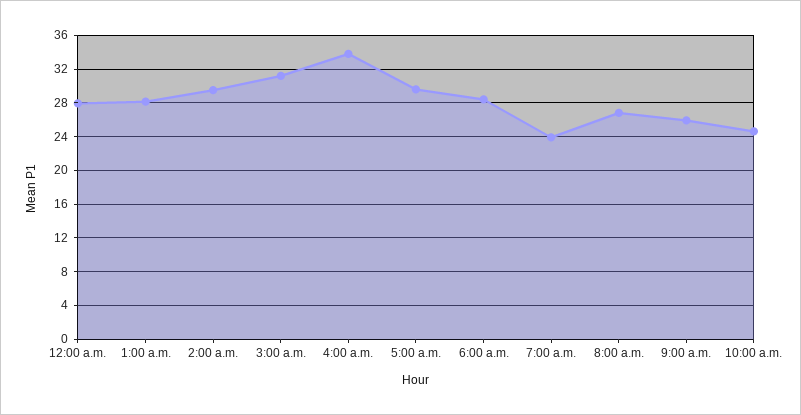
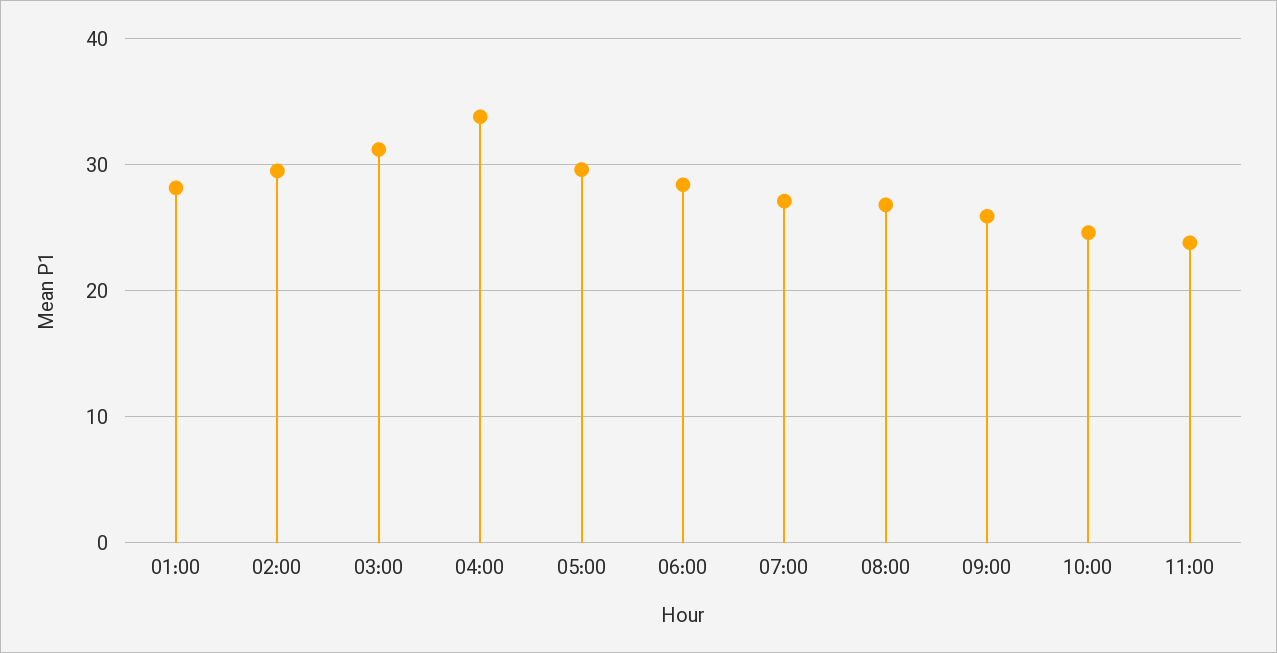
12:00 a.m.: 28 -> none
7:00 a.m.: 24 -> 27
11:00: none -> 24

